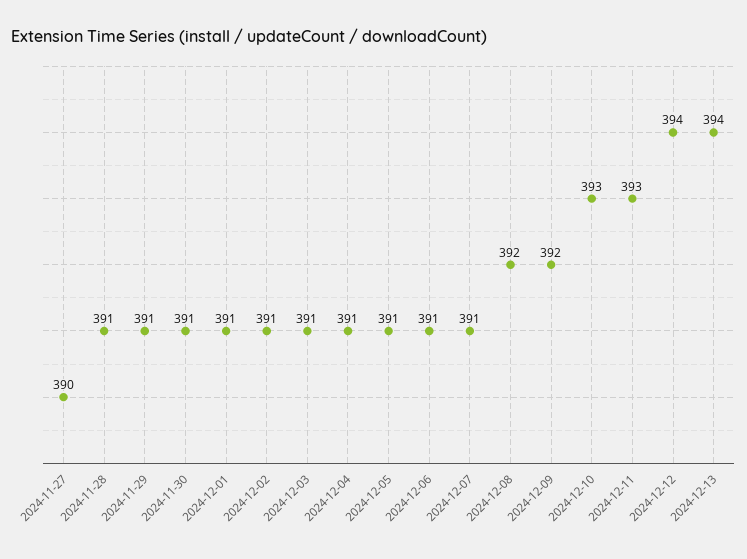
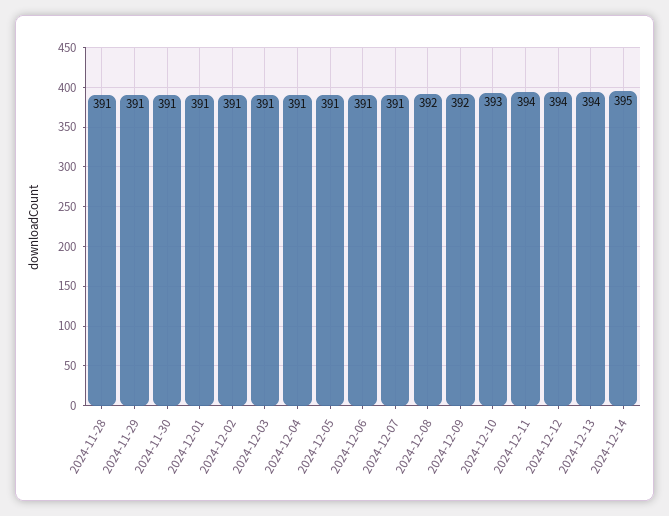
2024-11-27: 390 -> none
2024-12-11: 393 -> 394
2024-12-14: none -> 395

